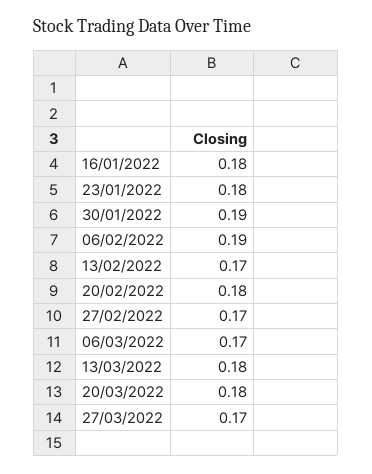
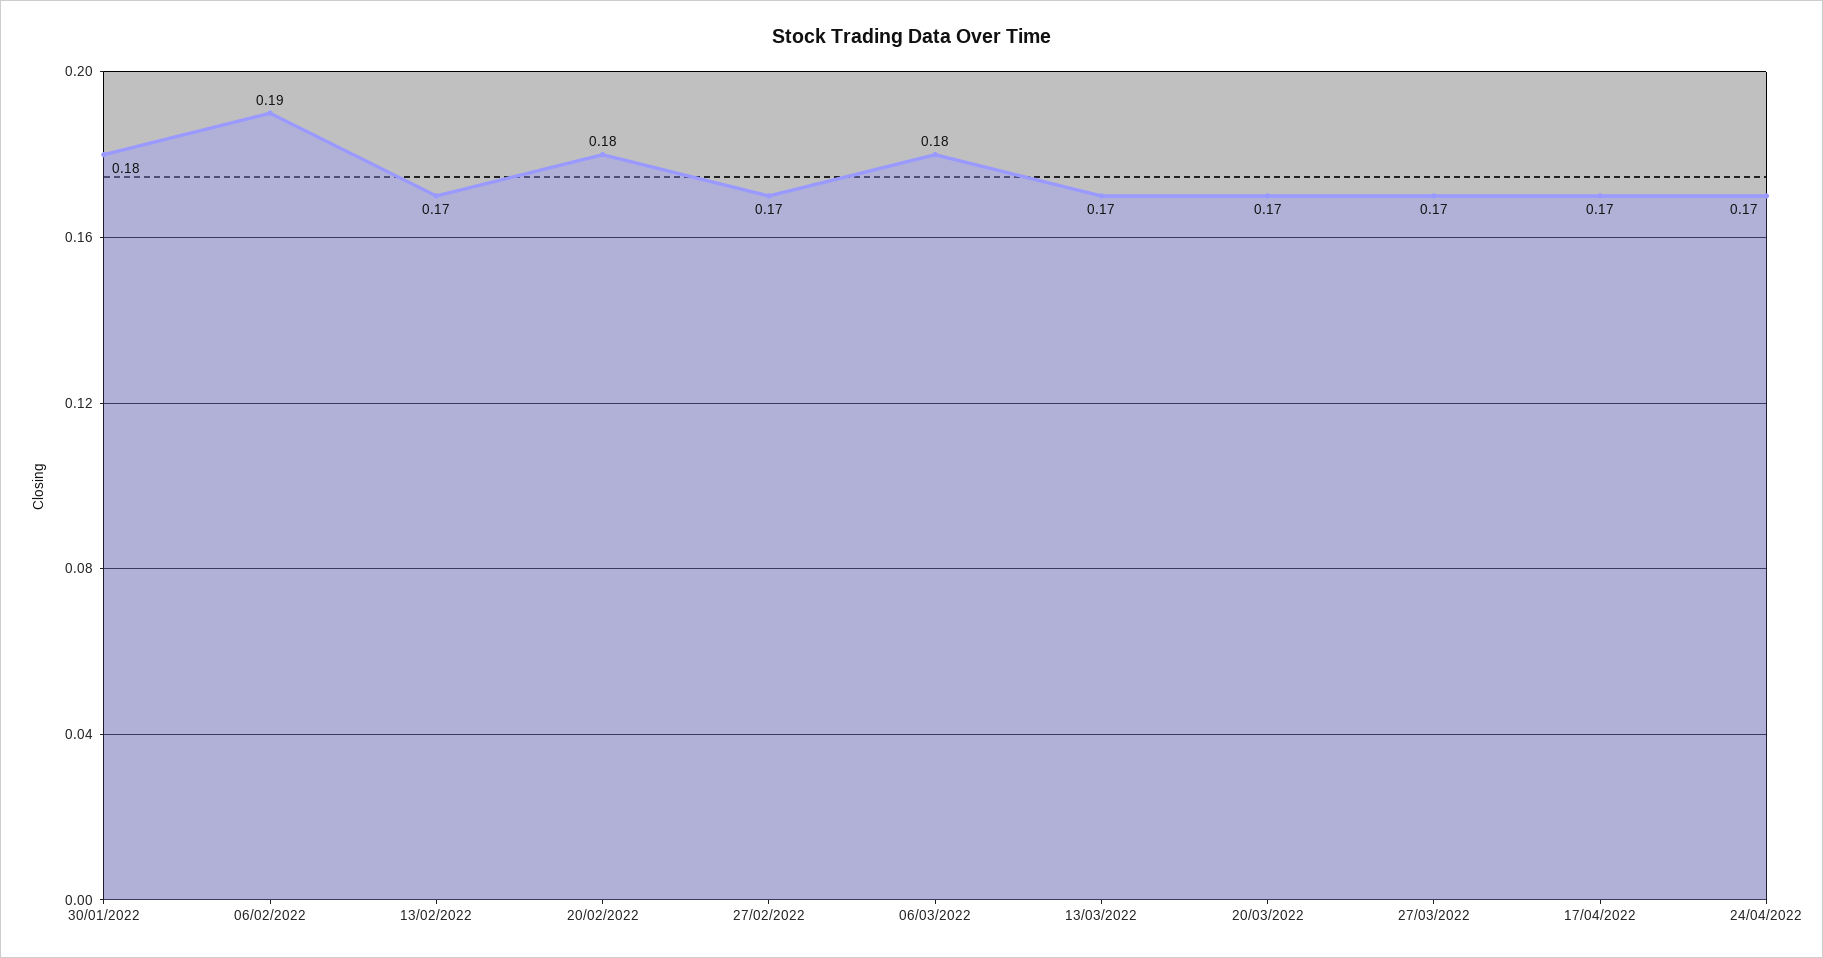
16/01/2022: 0.18 -> none
23/01/2022: 0.18 -> none
30/01/2022: 0.19 -> 0.18
06/03/2022: 0.17 -> 0.18
13/03/2022: 0.18 -> 0.17
20/03/2022: 0.18 -> 0.17
17/04/2022: none -> 0.17
24/04/2022: none -> 0.17

